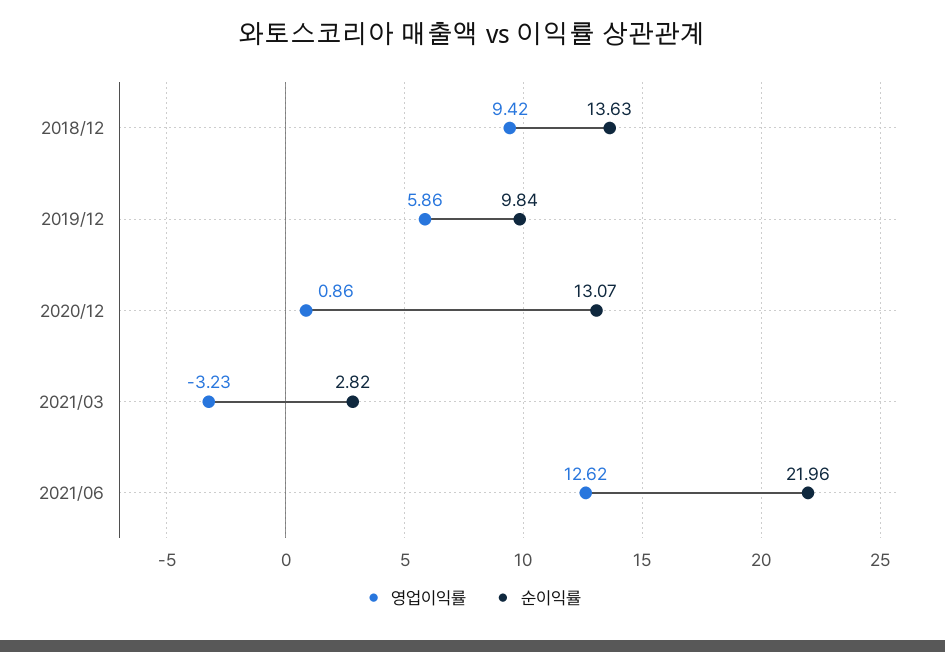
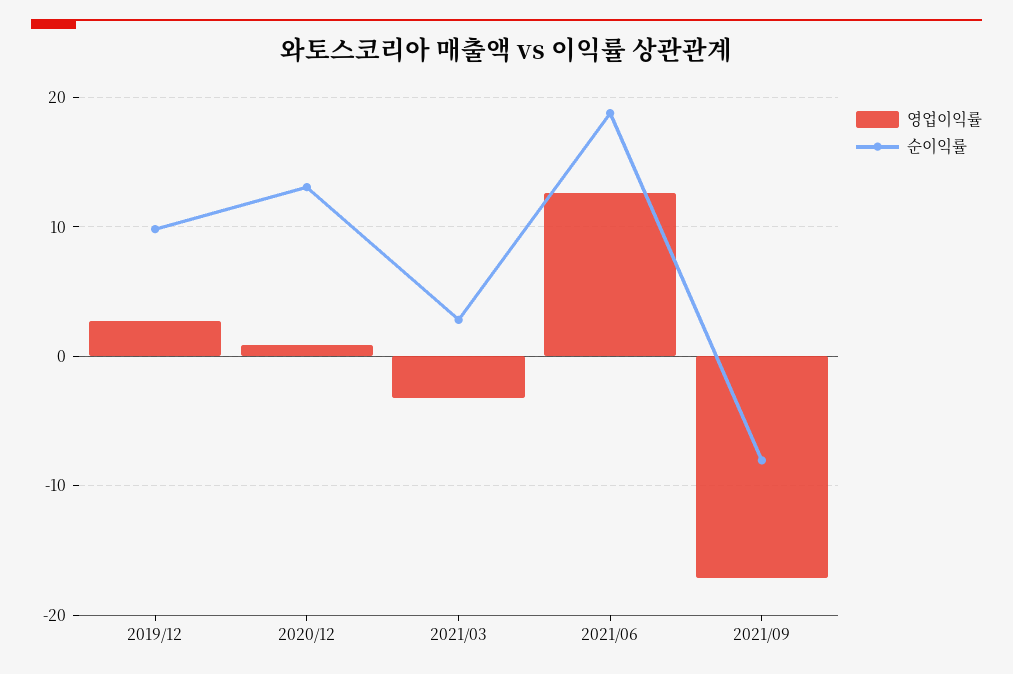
영업이익률, 2018/12: 9.42 -> none
순이익률, 2018/12: 13.63 -> none
영업이익률, 2019/12: 5.86 -> 3
순이익률, 2021/06: 21.96 -> 19
영업이익률, 2021/09: none -> -17
순이익률, 2021/09: none -> -8

